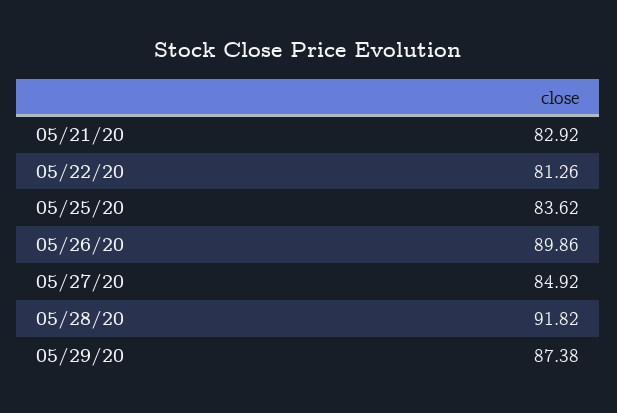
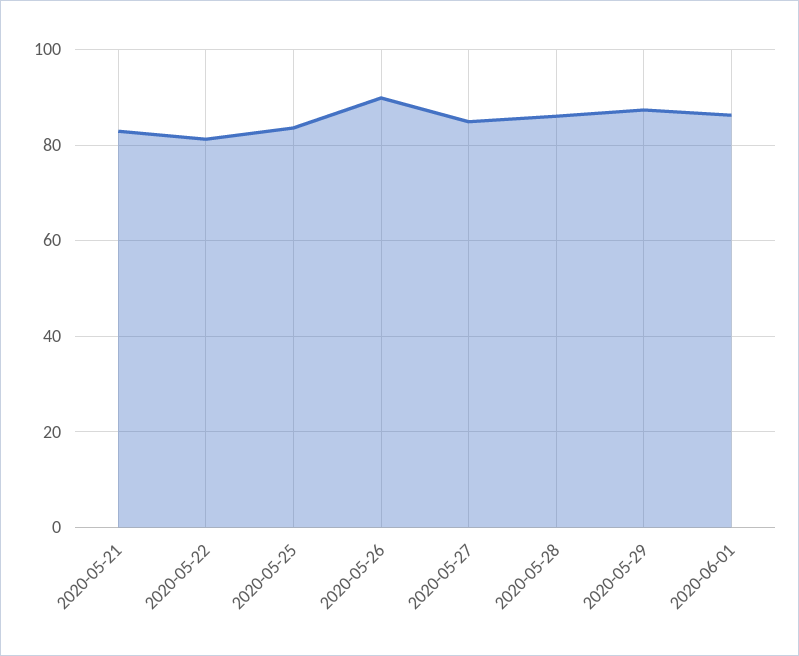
05/28/20: 91.82 -> 86
2020-06-01: none -> 86

